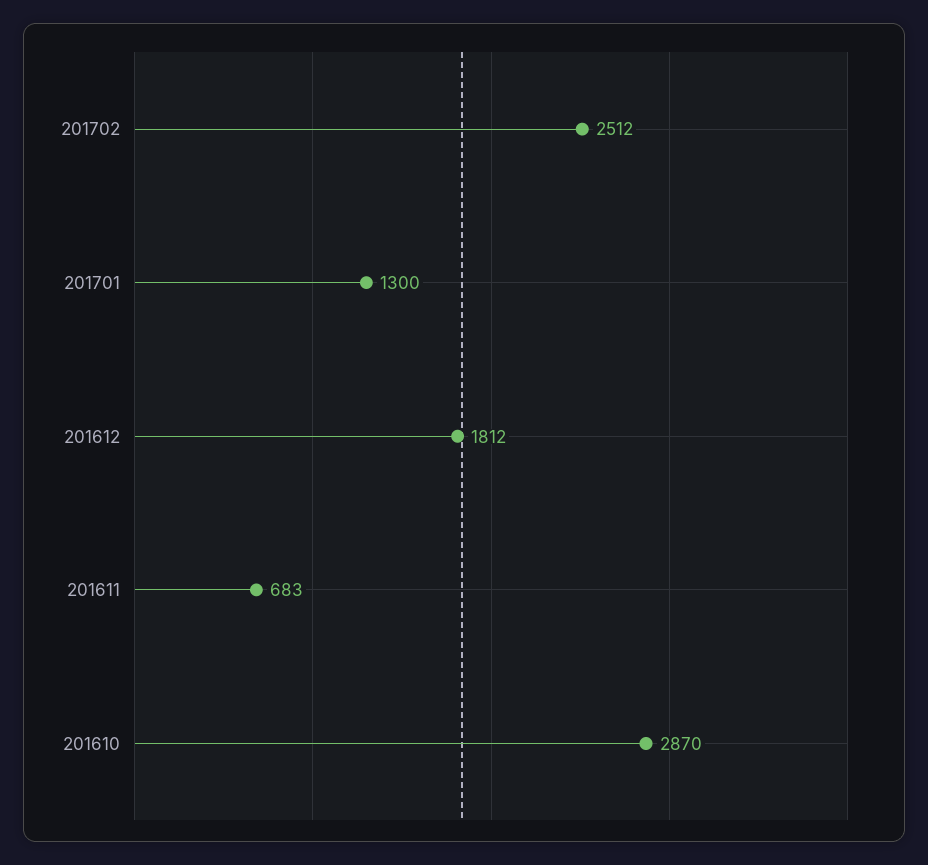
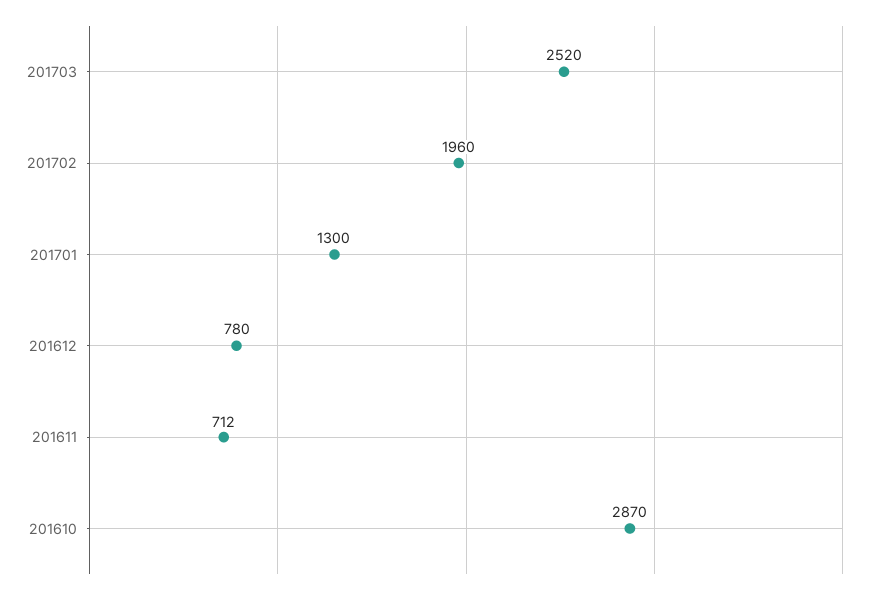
201702: 2512 -> 1960
201612: 1812 -> 780
201611: 683 -> 712
201703: none -> 2520

